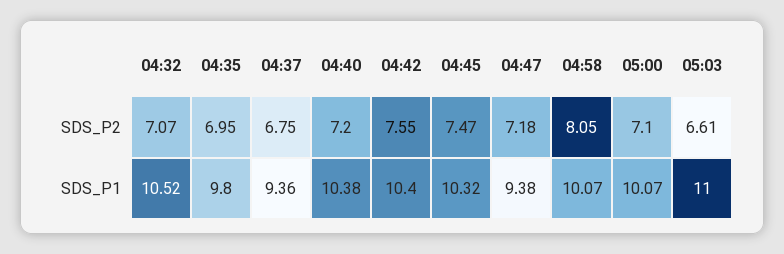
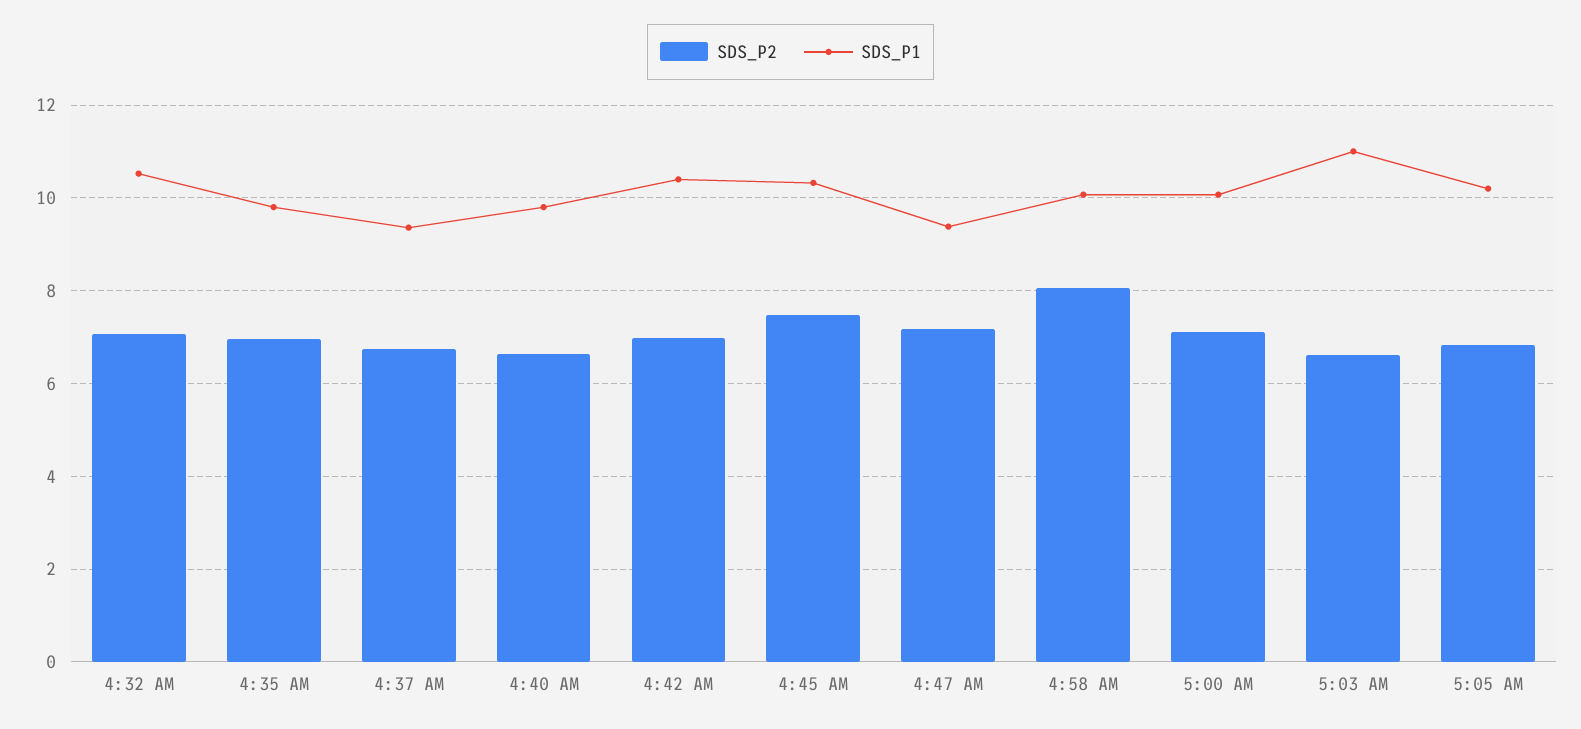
SDS_P2, 04:40: 7.2 -> 6.6
SDS_P2, 04:42: 7.55 -> 7
SDS_P1, 04:40: 10.38 -> 9.8
SDS_P2, 5:05 AM: none -> 6.8
SDS_P1, 5:05 AM: none -> 10.2

